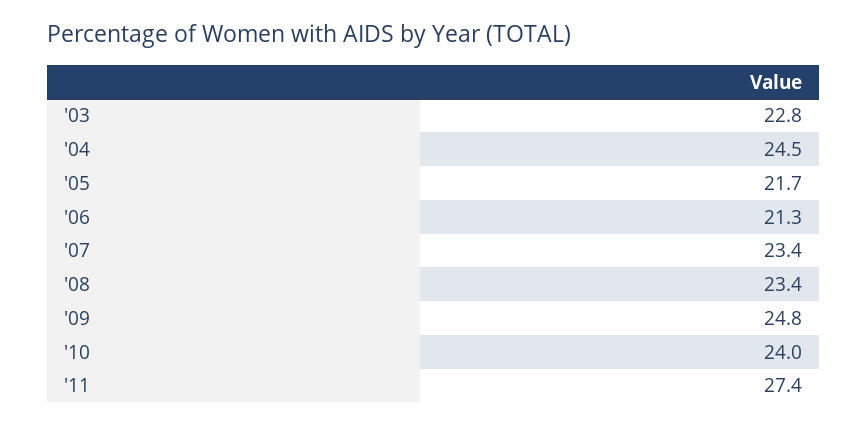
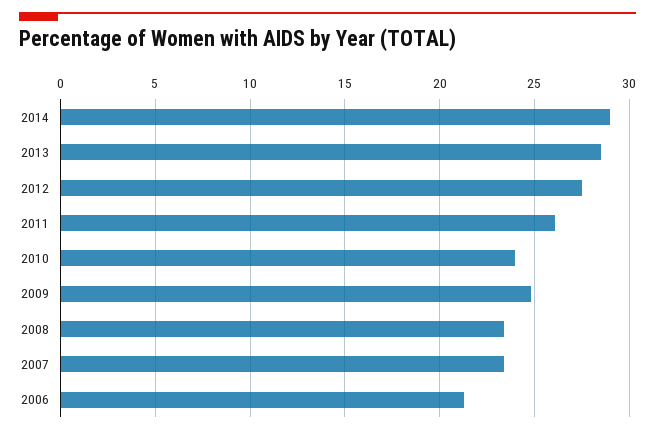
'03: 22.8 -> none
'04: 24.5 -> none
'05: 21.7 -> none
'11: 27.4 -> 26
2014: none -> 29
2013: none -> 28.5
2012: none -> 27.5

